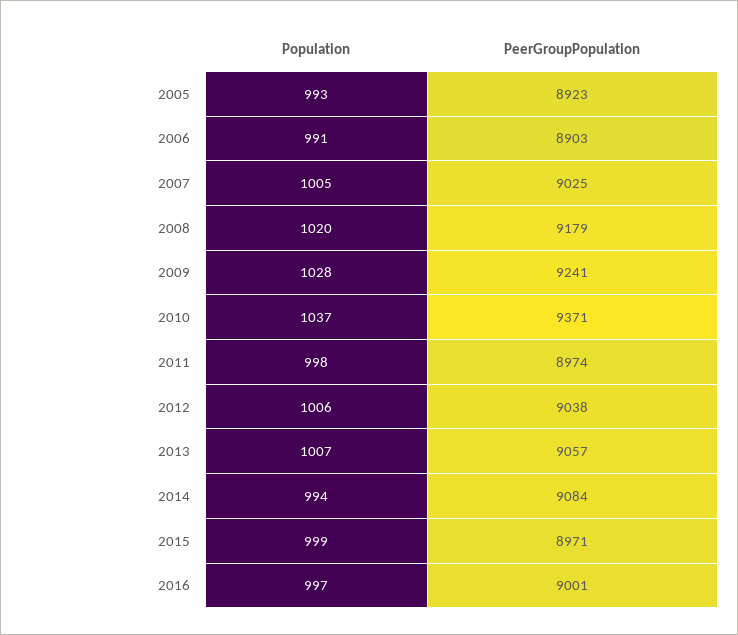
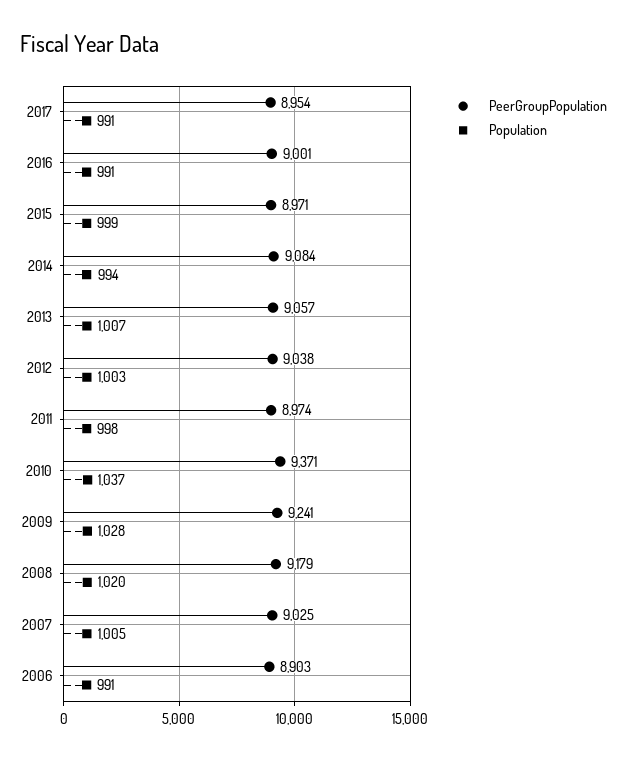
Population, 2005: 993 -> none
PeerGroupPopulation, 2005: 8923 -> none
Population, 2012: 1006 -> 1003
Population, 2016: 997 -> 991
PeerGroupPopulation, 2017: none -> 8954
Population, 2017: none -> 991

